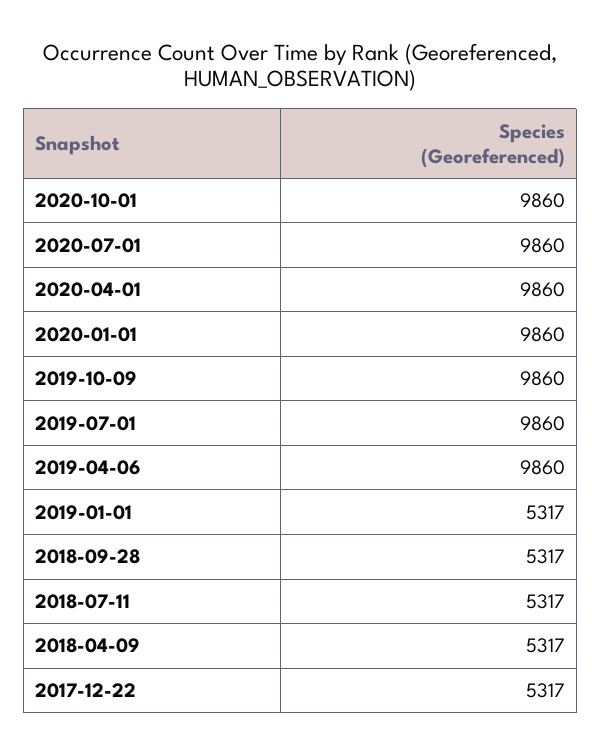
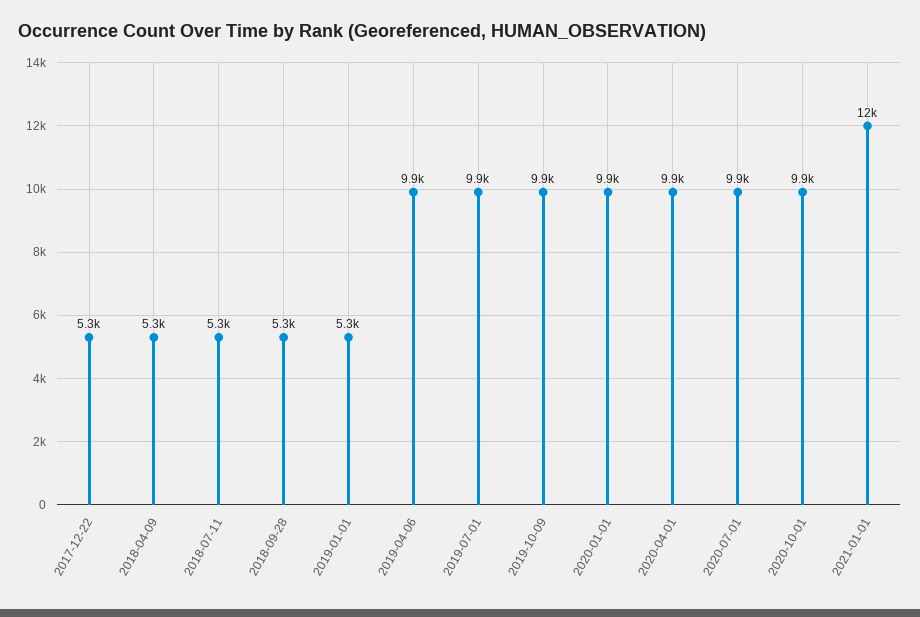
2021-01-01: none -> 12000

